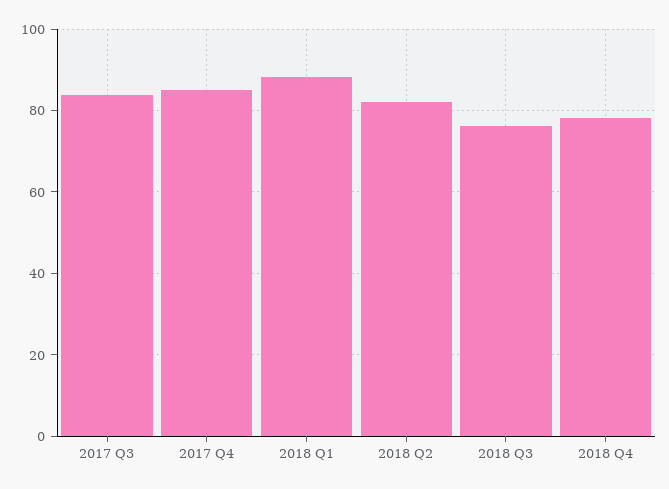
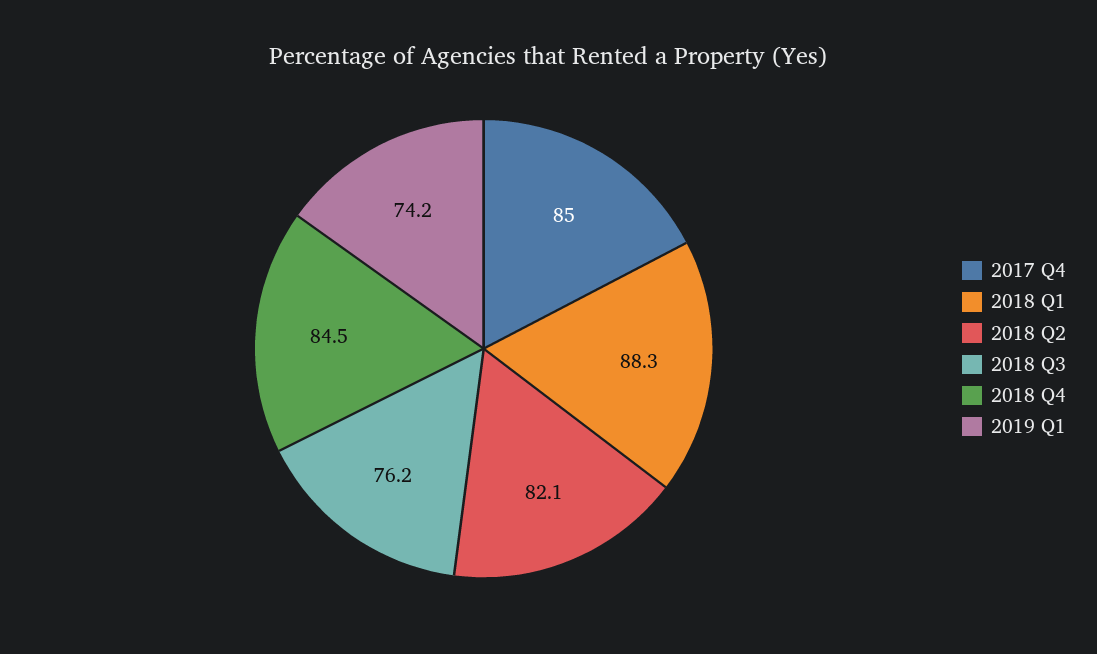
2017 Q3: 84 -> none
2018 Q4: 78 -> 84.5
2019 Q1: none -> 74.2

